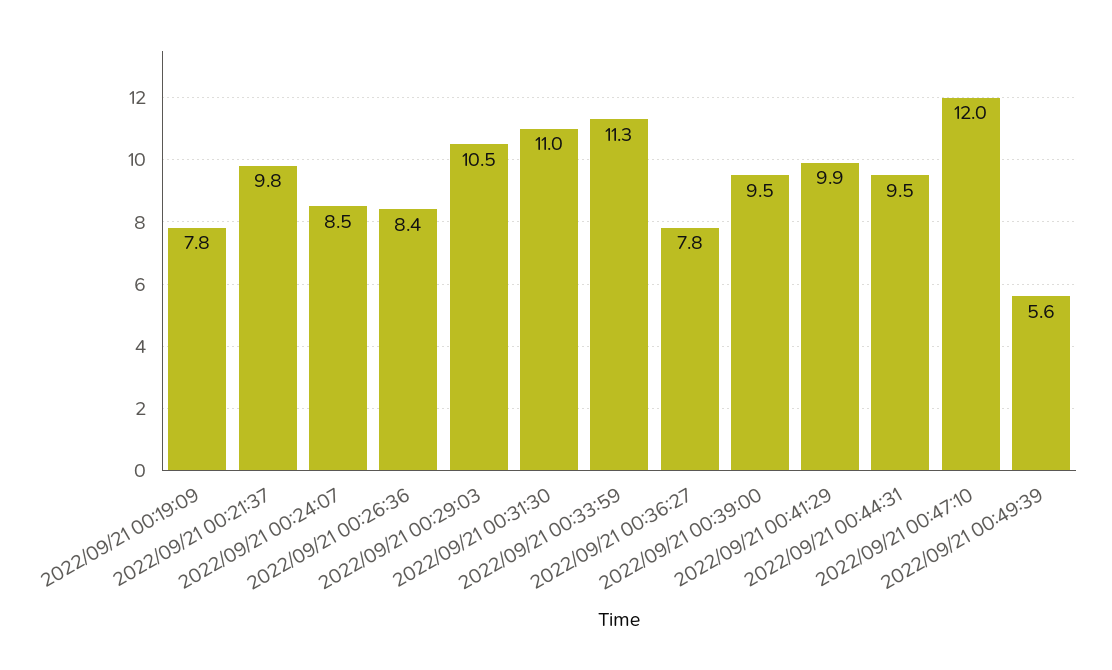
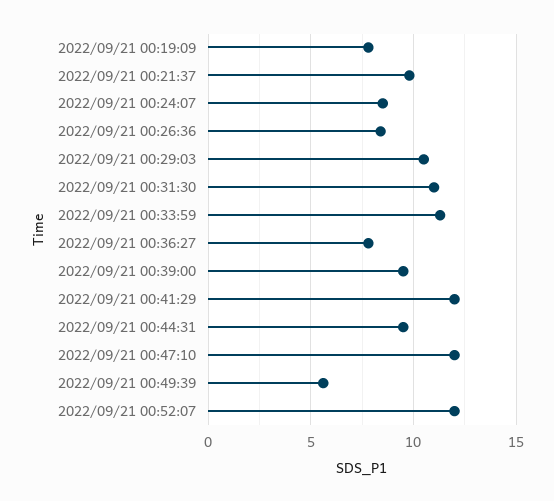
2022/09/21 00:41:29: 9.9 -> 12
2022/09/21 00:52:07: none -> 12

